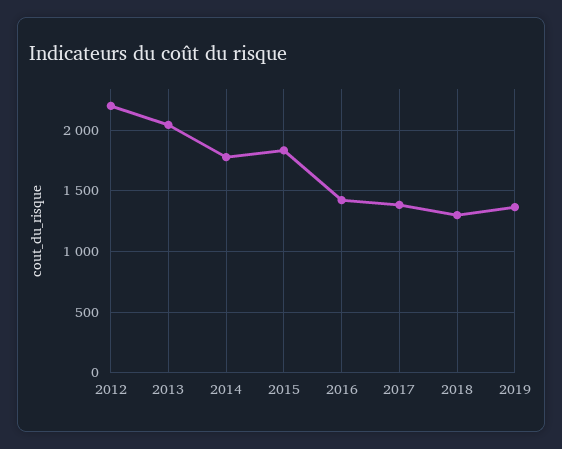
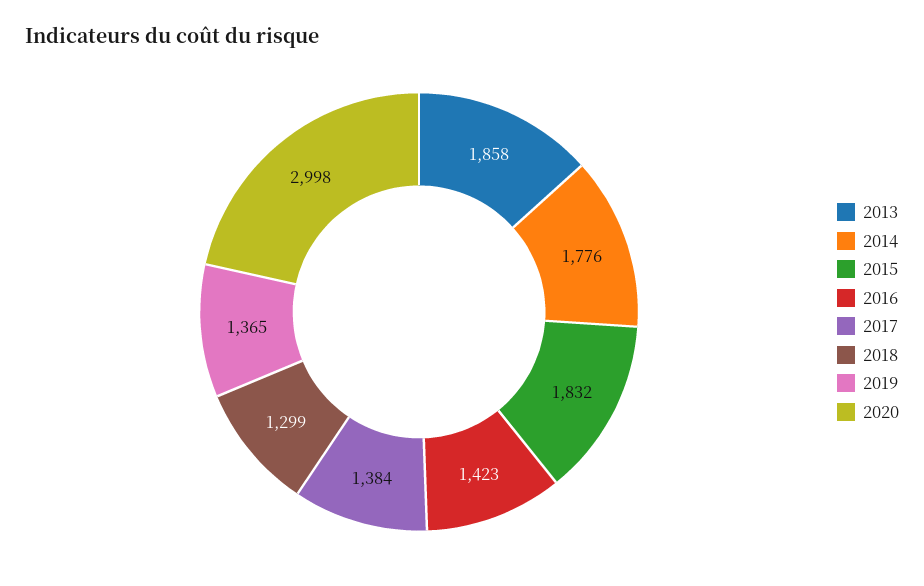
2012: 2200 -> none
2013: 2050 -> 1858
2020: none -> 2998

